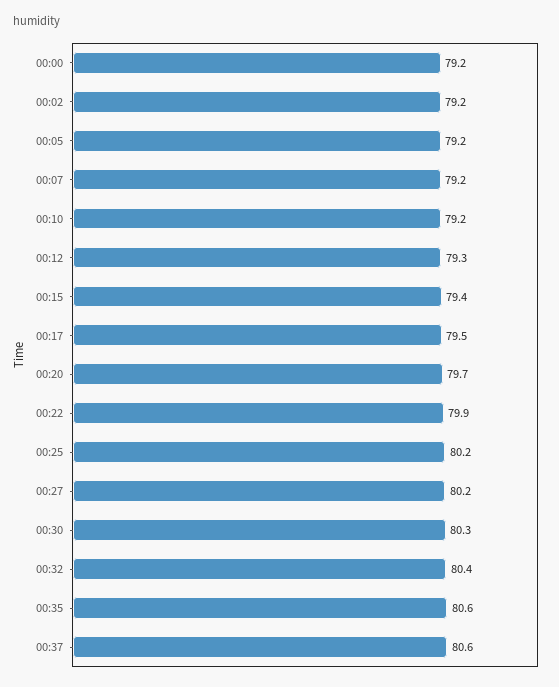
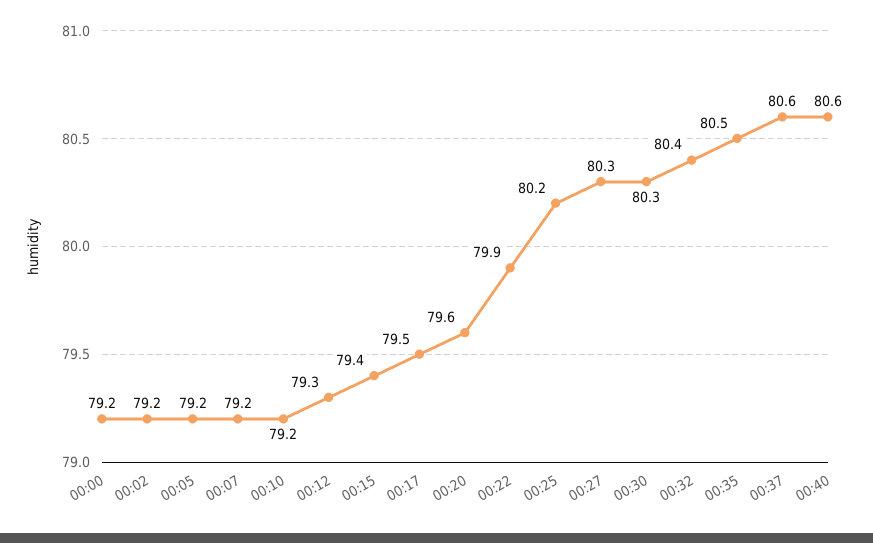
00:20: 79.7 -> 79.6
00:27: 80.2 -> 80.3
00:35: 80.6 -> 80.5
00:40: none -> 80.6

